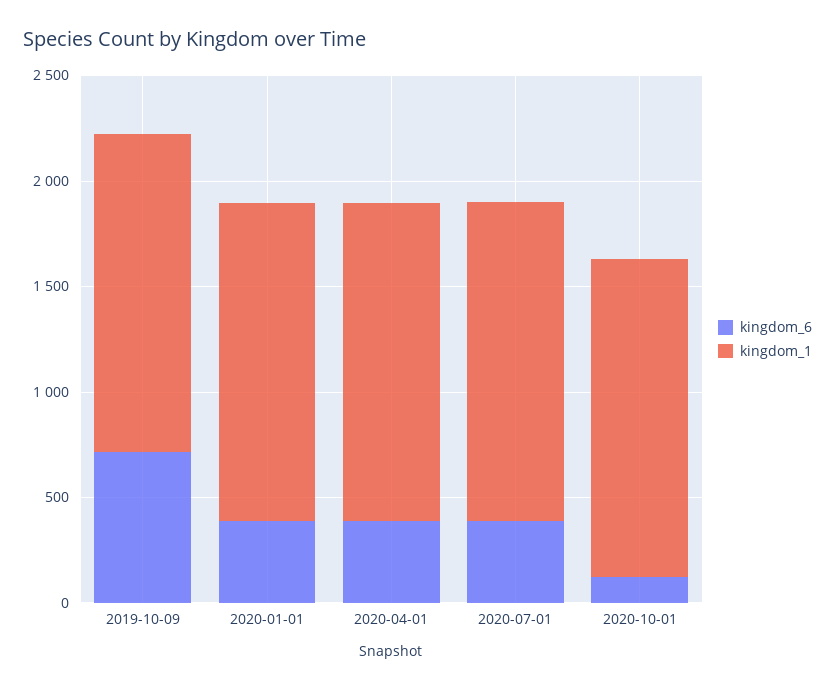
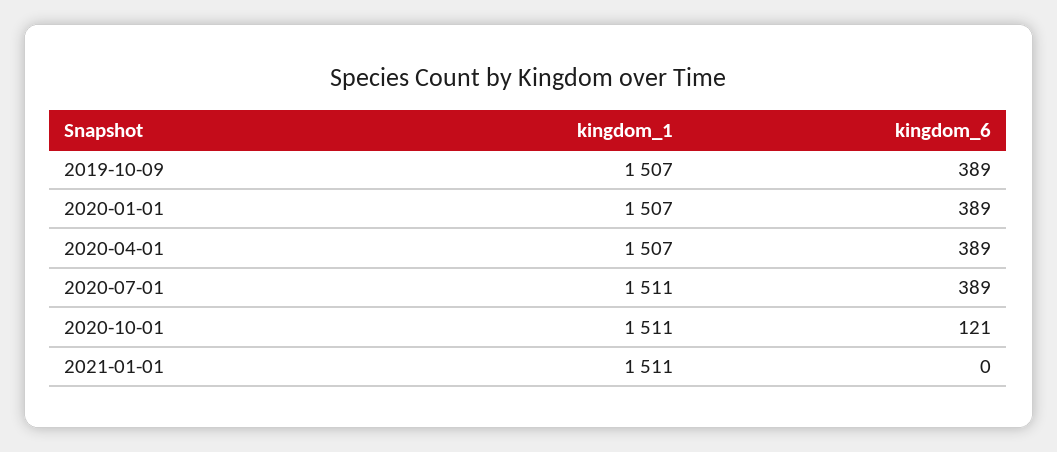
kingdom_6, 2019-10-09: 700 -> 389
kingdom_1, 2021-01-01: none -> 1511
kingdom_6, 2021-01-01: none -> 0

